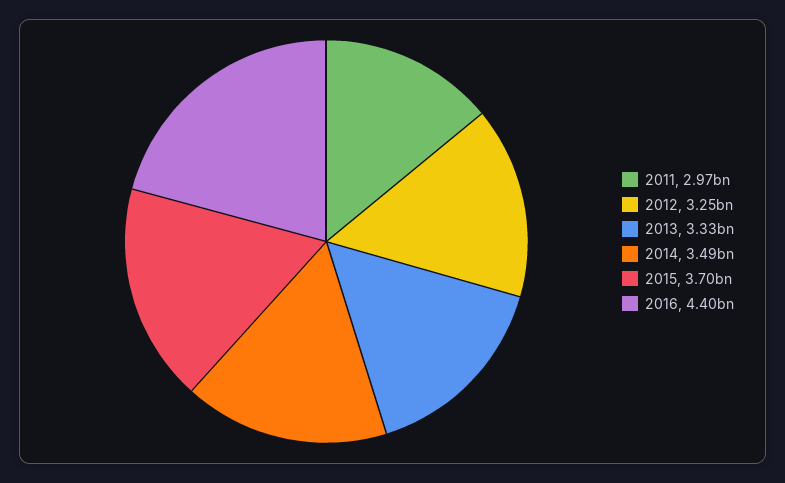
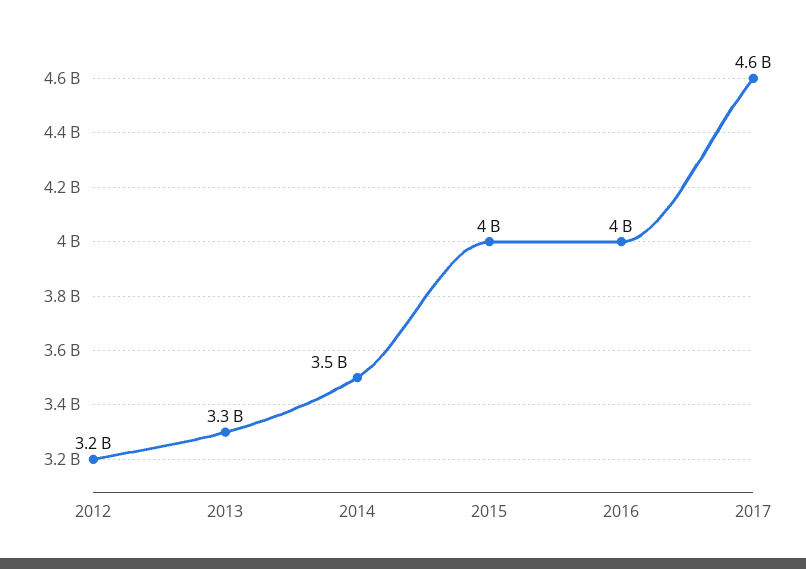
2011: 2970000000 -> none
2015: 3700000000 -> 4000000000
2016: 4400000000 -> 4000000000
2017: none -> 4600000000

